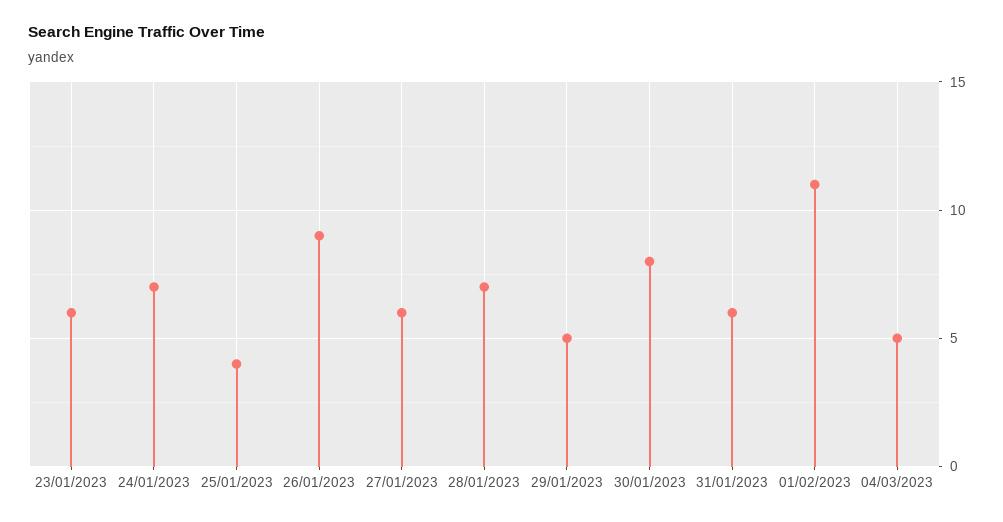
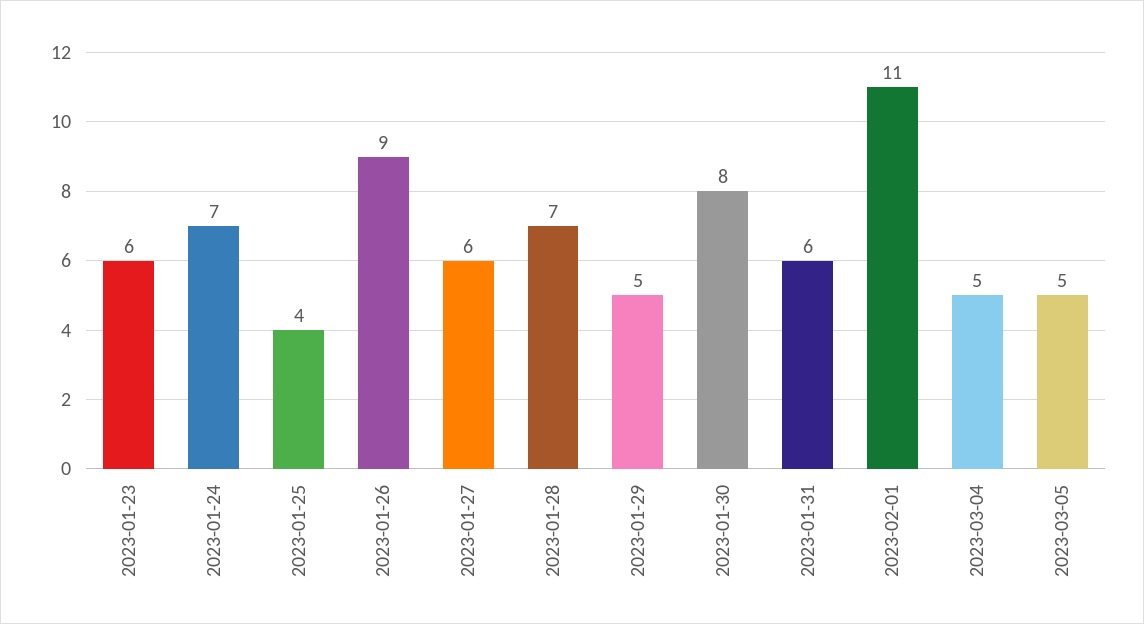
2023-03-05: none -> 5

